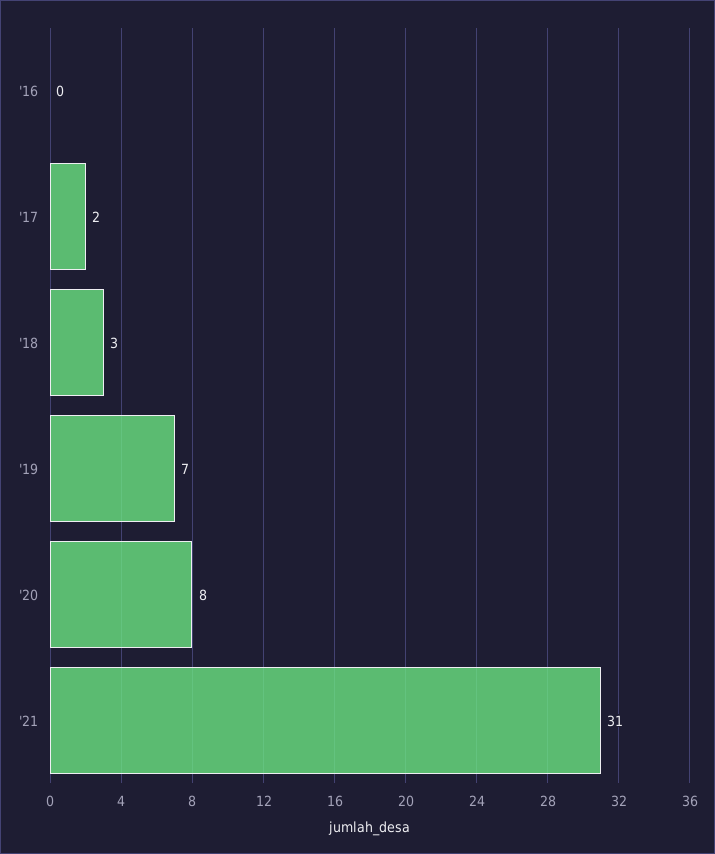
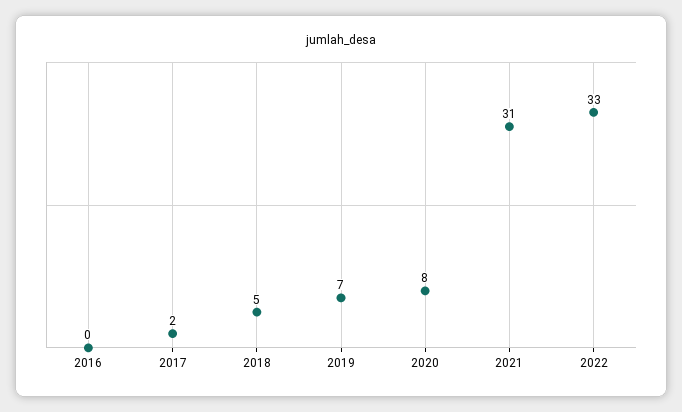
'18: 3 -> 5
2022: none -> 33

